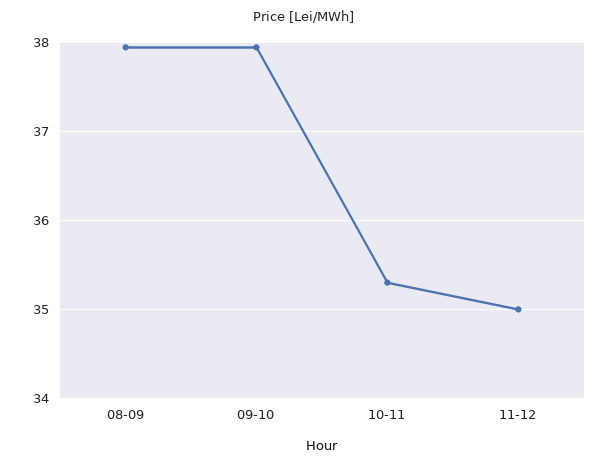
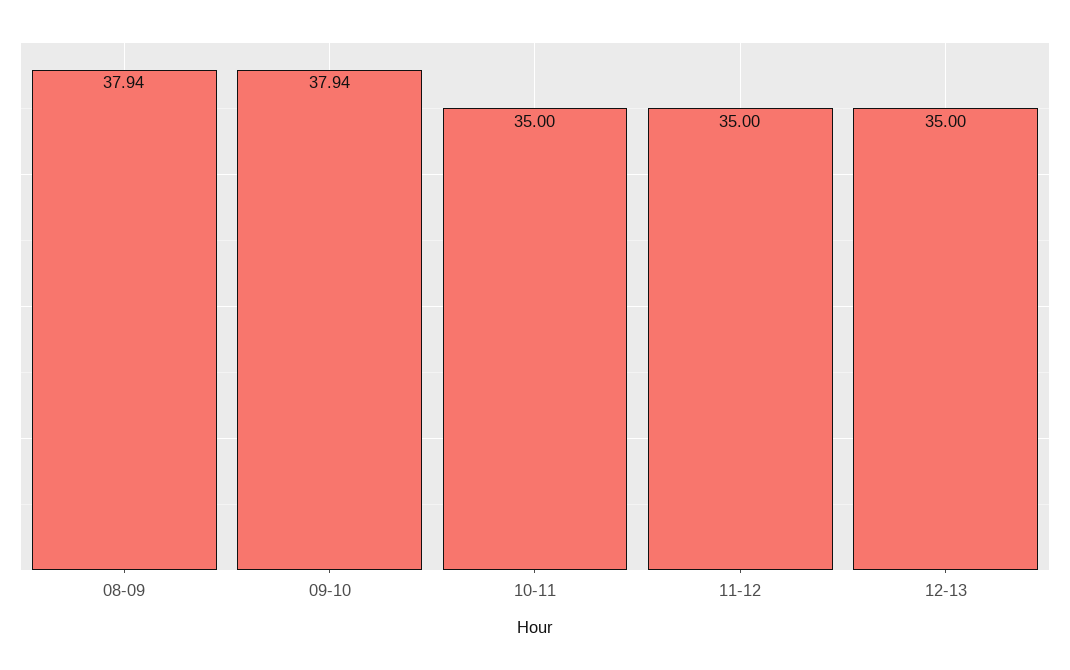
10-11: 35.3 -> 35
12-13: none -> 35

